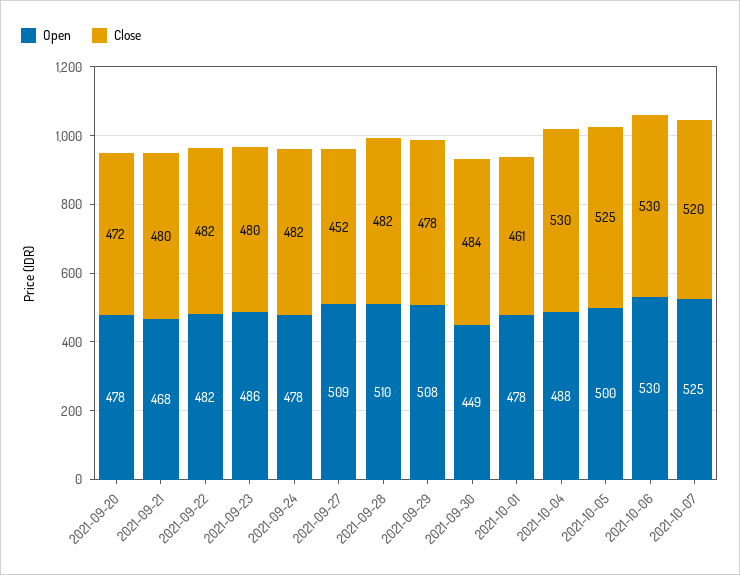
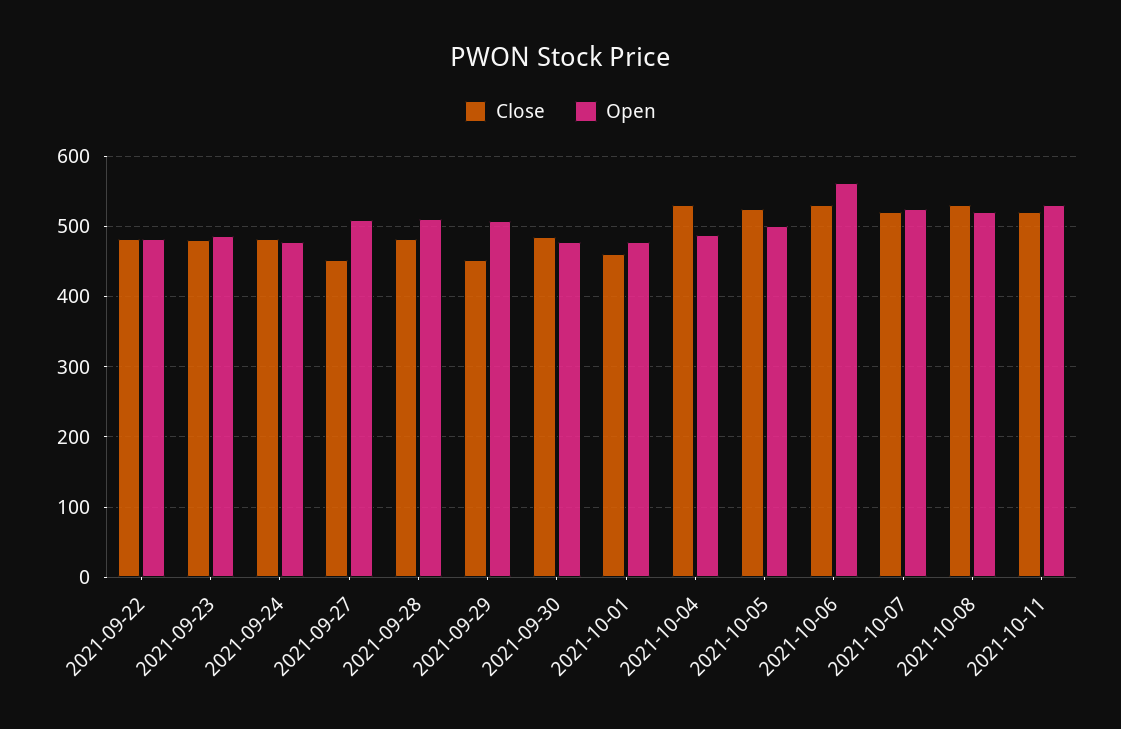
Open, 2021-09-20: 478 -> none
Close, 2021-09-20: 472 -> none
Open, 2021-09-21: 468 -> none
Close, 2021-09-21: 480 -> none
Close, 2021-09-29: 478 -> 450
Open, 2021-09-30: 449 -> 480
Open, 2021-10-06: 530 -> 560
Close, 2021-10-08: none -> 530
Open, 2021-10-08: none -> 520
Close, 2021-10-11: none -> 520
Open, 2021-10-11: none -> 530

